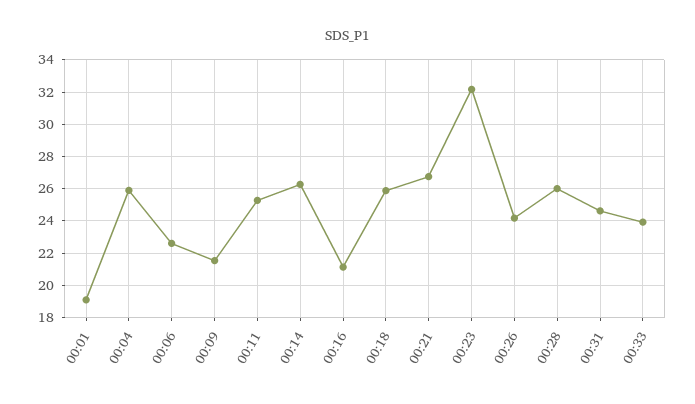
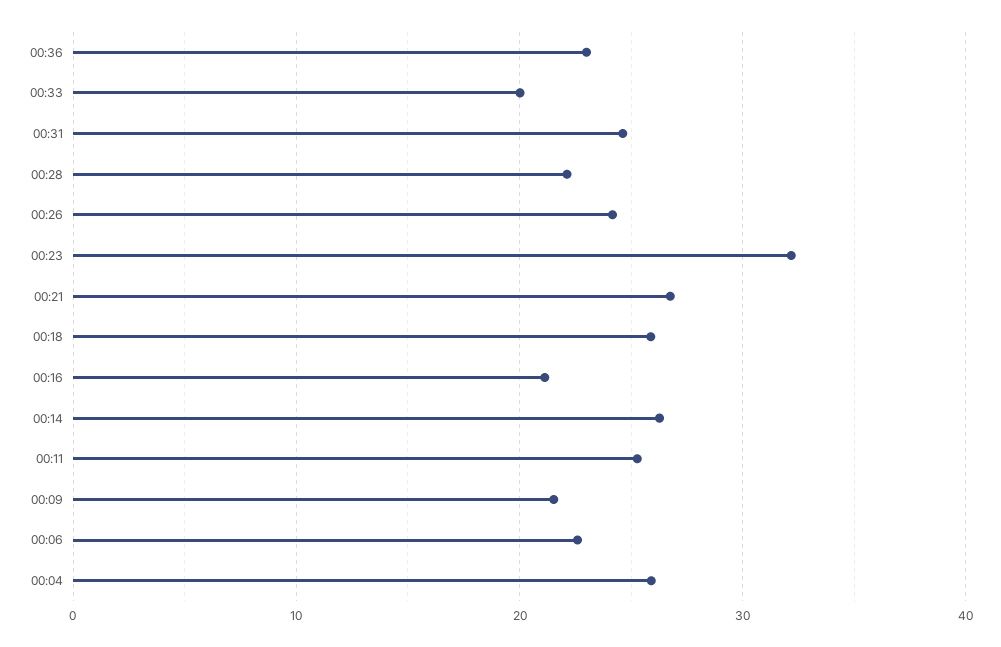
00:01: 19 -> none
00:28: 26 -> 22
00:33: 24 -> 20
00:36: none -> 23

